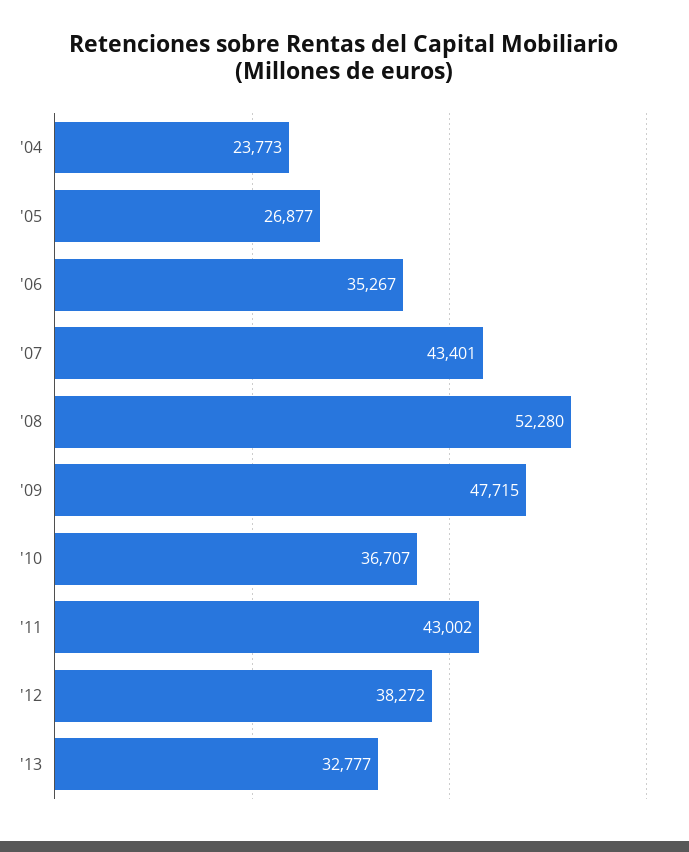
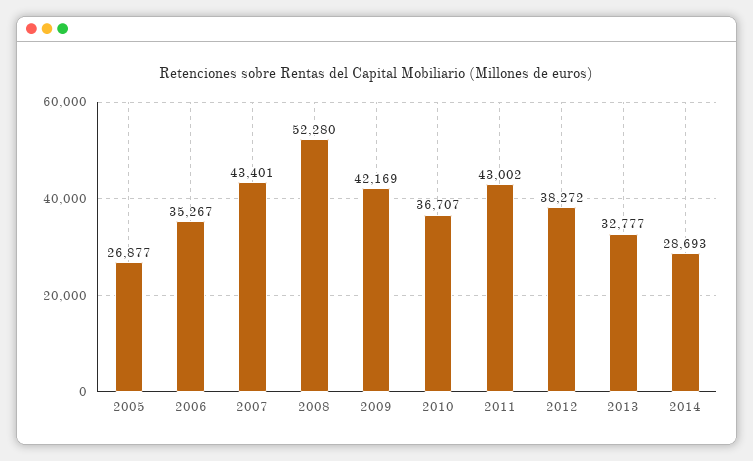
'04: 23773 -> none
'09: 47715 -> 42169
2014: none -> 28693

